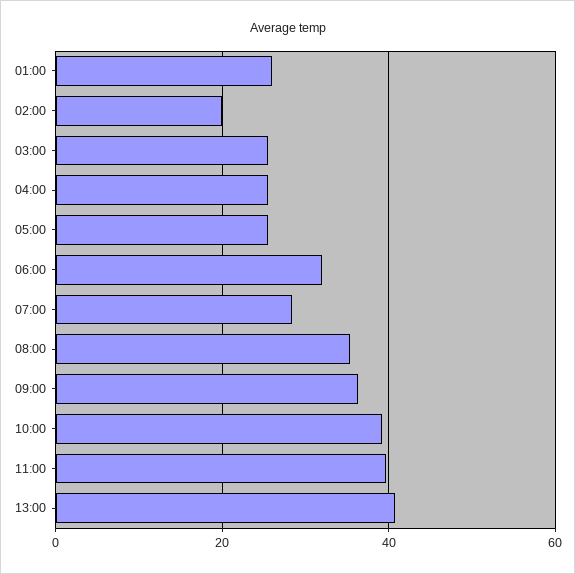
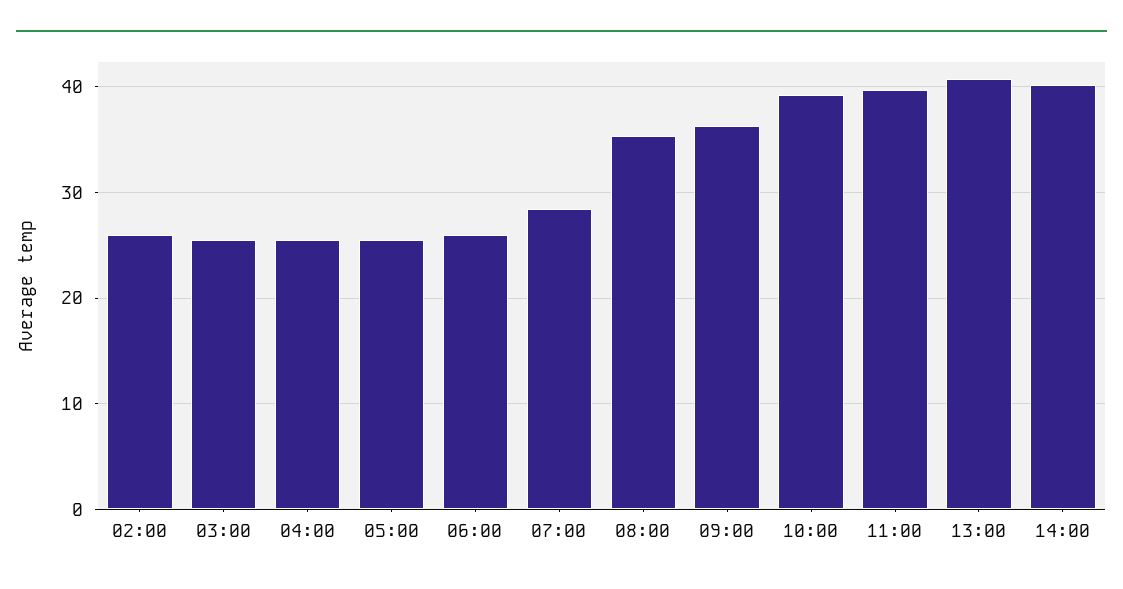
01:00: 26 -> none
02:00: 20 -> 26
06:00: 32 -> 26
14:00: none -> 40

